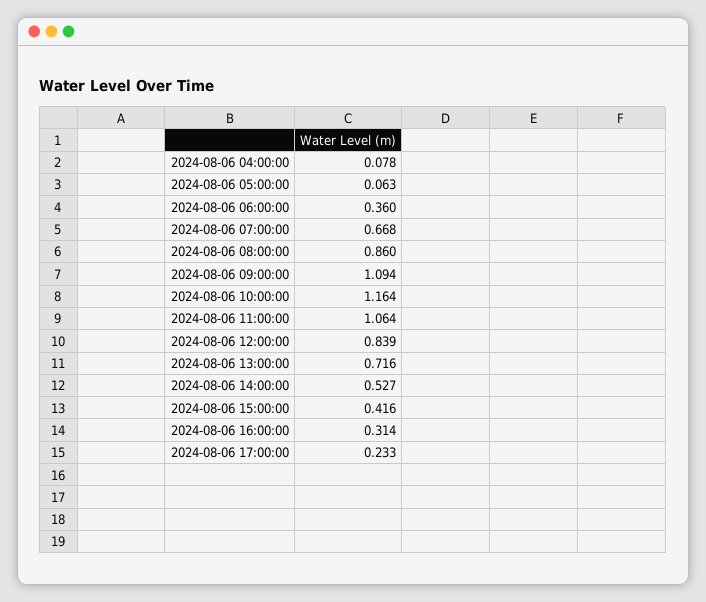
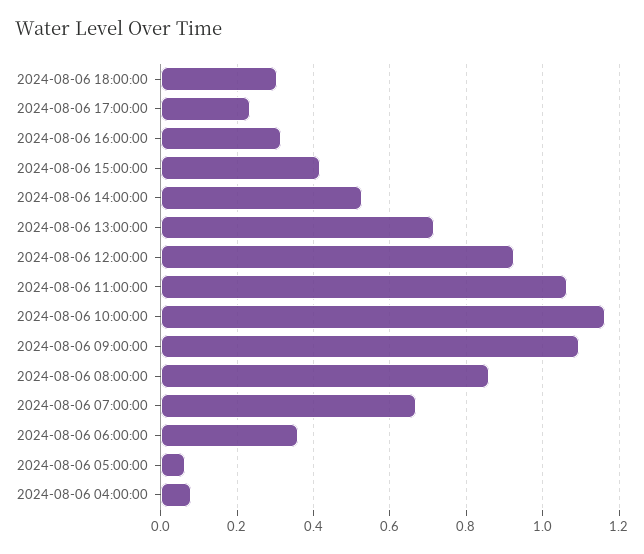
2024-08-06 12:00:00: 0.839 -> 0.92
2024-08-06 18:00:00: none -> 0.3

